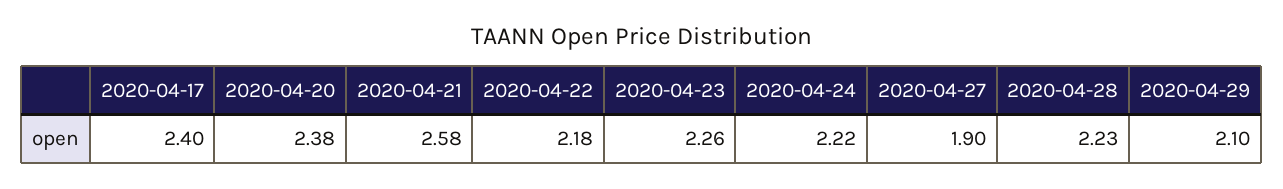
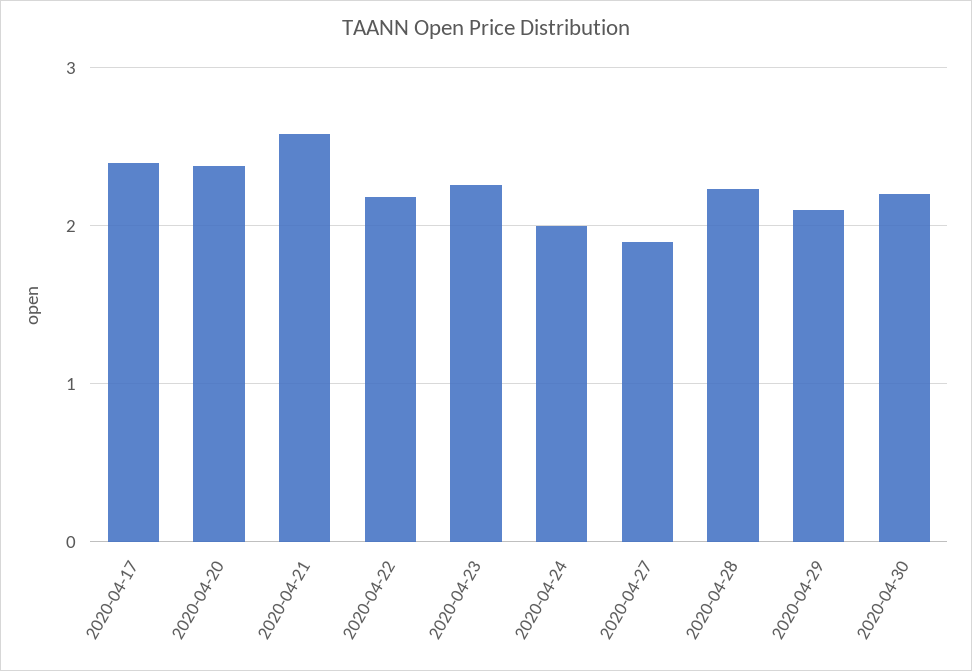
2020-04-24: 2.22 -> 2
2020-04-30: none -> 2.2

